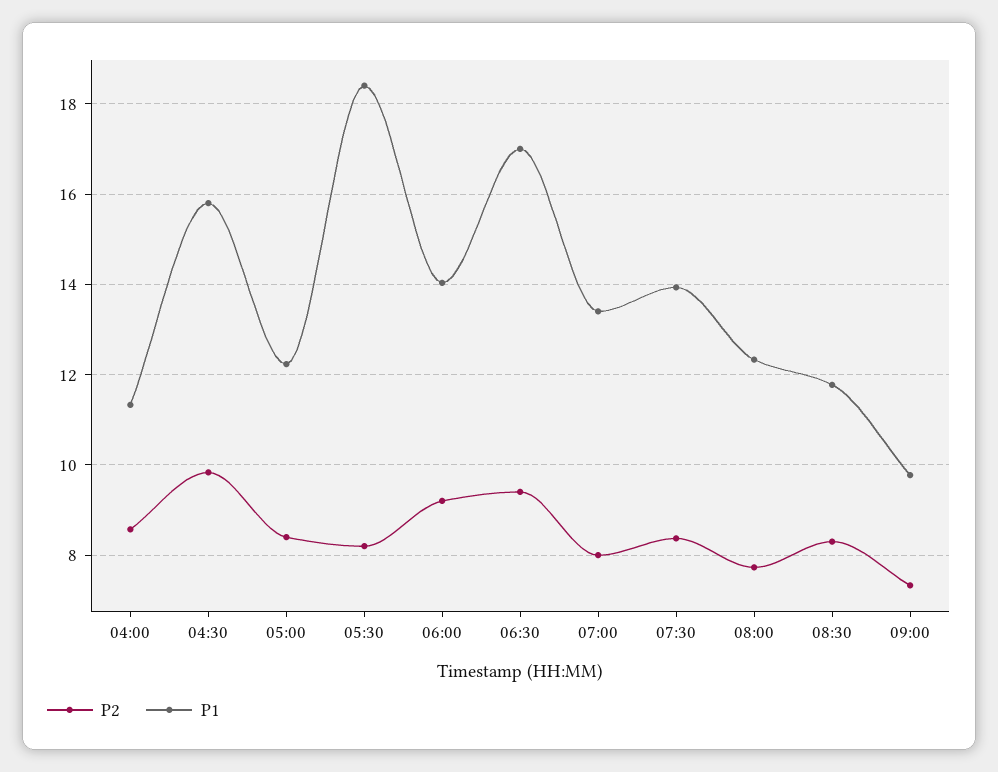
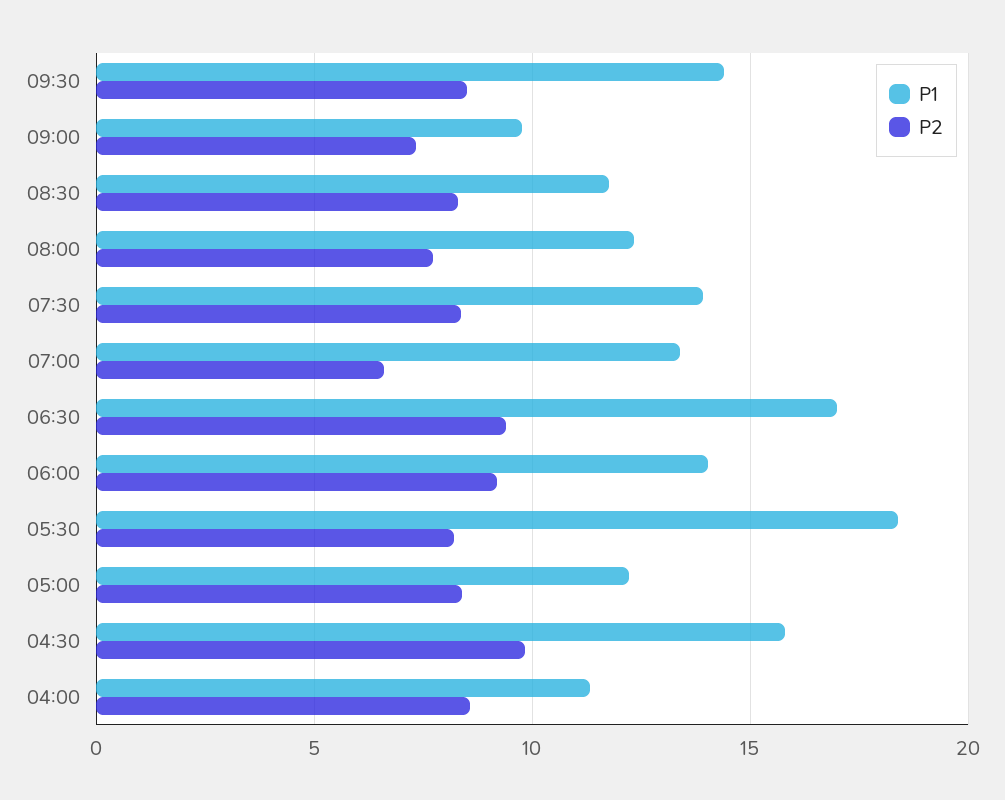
P2, 07:00: 8 -> 6.5
P1, 09:30: none -> 14.5
P2, 09:30: none -> 8.5

